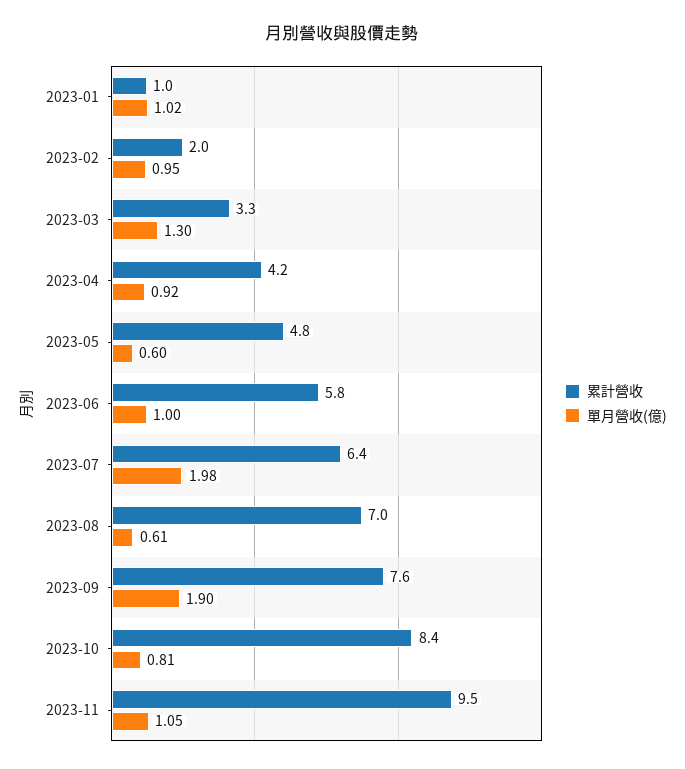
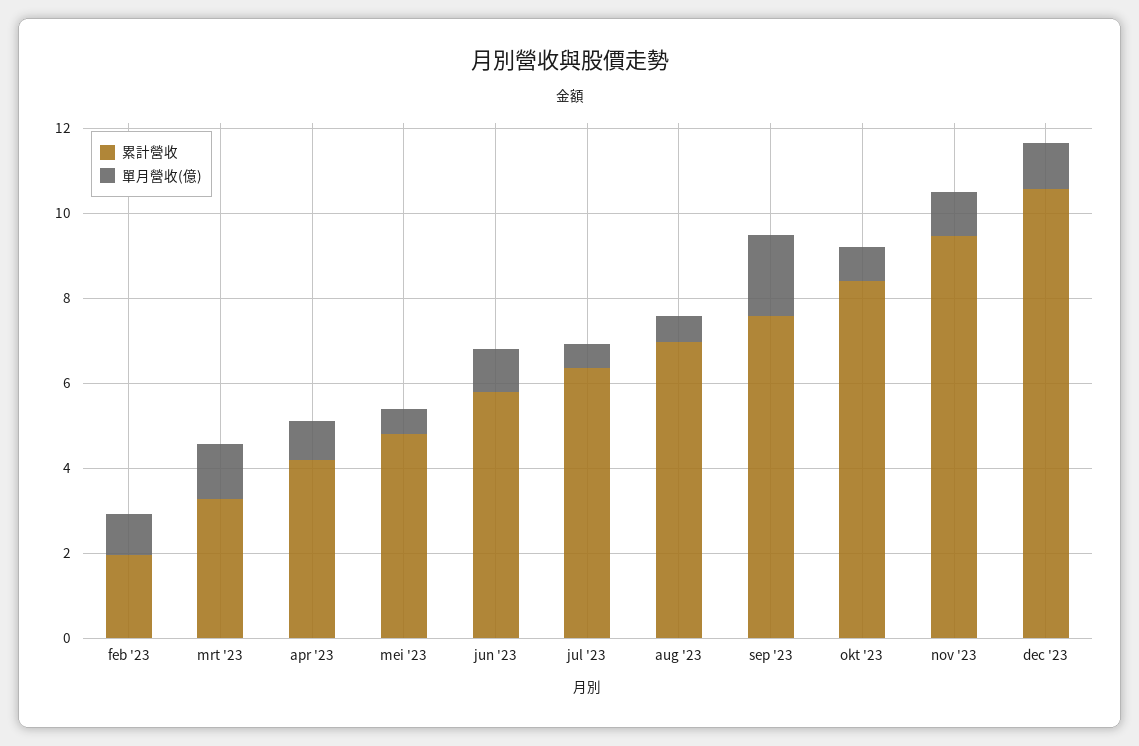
累計營收, 2023-01: 1 -> none
單月營收(億), 2023-01: 1.02 -> none
單月營收(億), 2023-07: 1.98 -> 0.5
累計營收, dec '23: none -> 10.5
單月營收(億), dec '23: none -> 1

